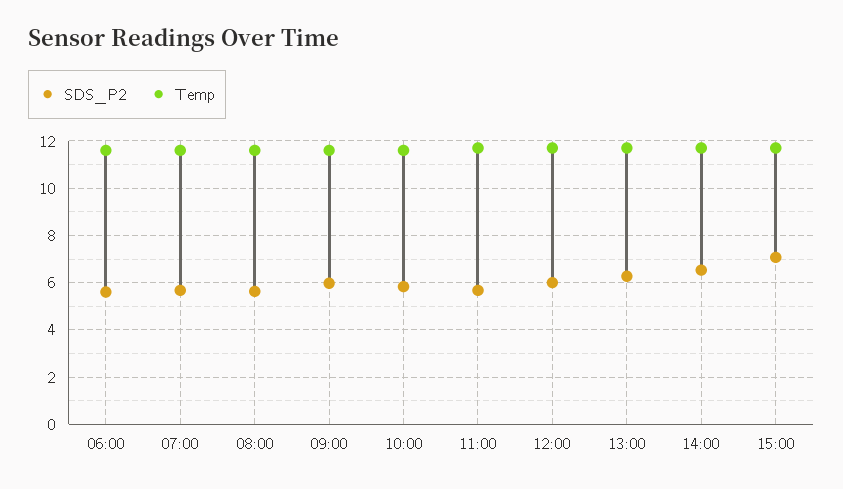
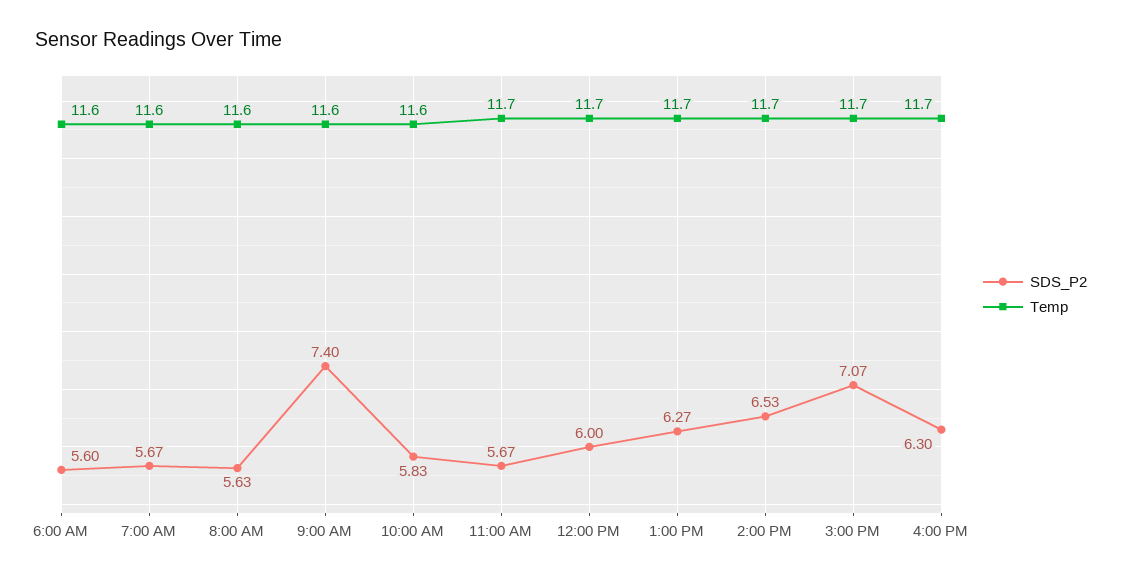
SDS_P2, 09:00: 6 -> 7.4
SDS_P2, 4:00 PM: none -> 6.3
Temp, 4:00 PM: none -> 11.7

